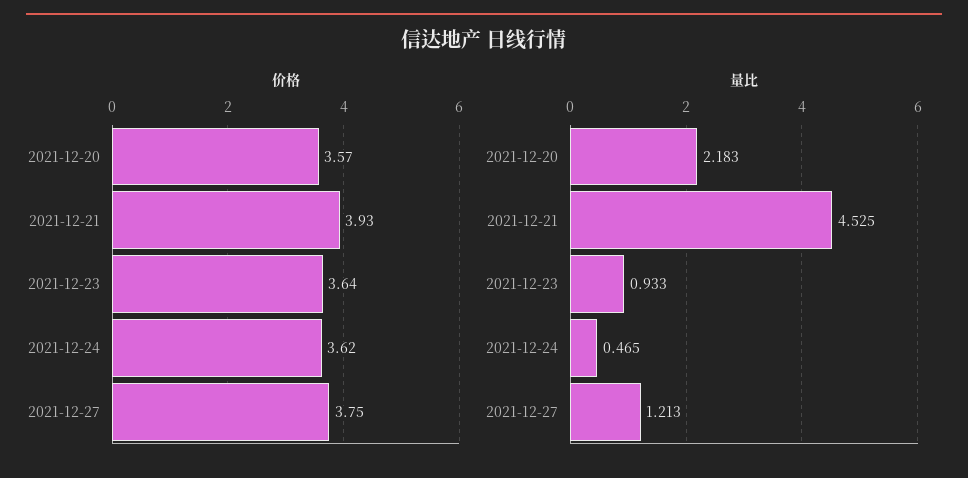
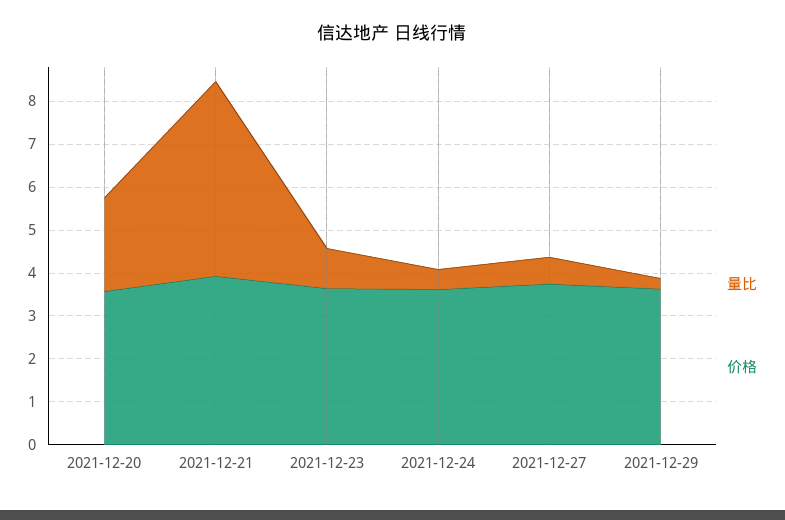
量比, 2021-12-27: 1.213 -> 0.6
量比, 2021-12-29: none -> 0.2
价格, 2021-12-29: none -> 3.6

